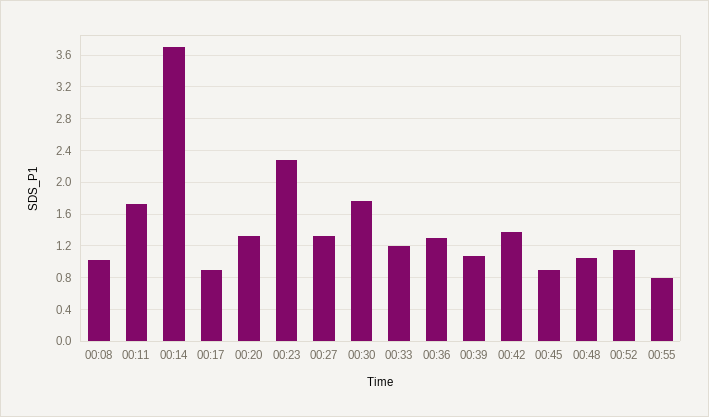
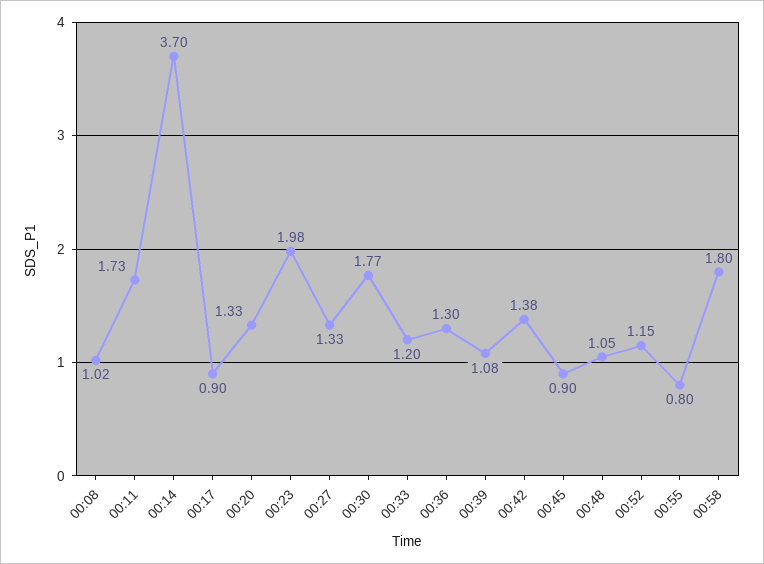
00:23: 2.3 -> 1.98
00:58: none -> 1.8

